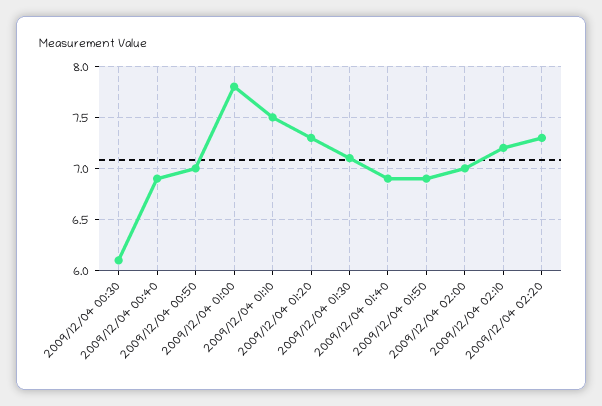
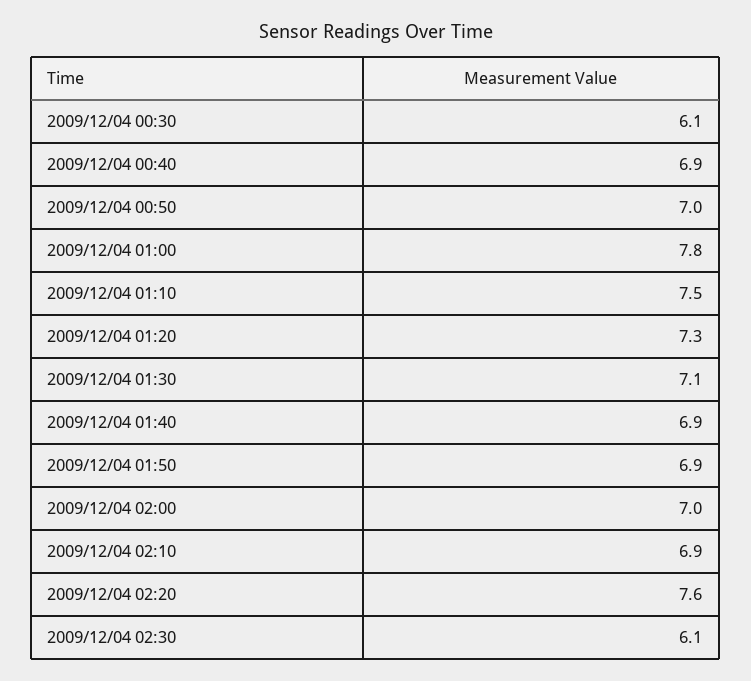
2009/12/04 02:10: 7.2 -> 6.9
2009/12/04 02:20: 7.3 -> 7.6
2009/12/04 02:30: none -> 6.1

